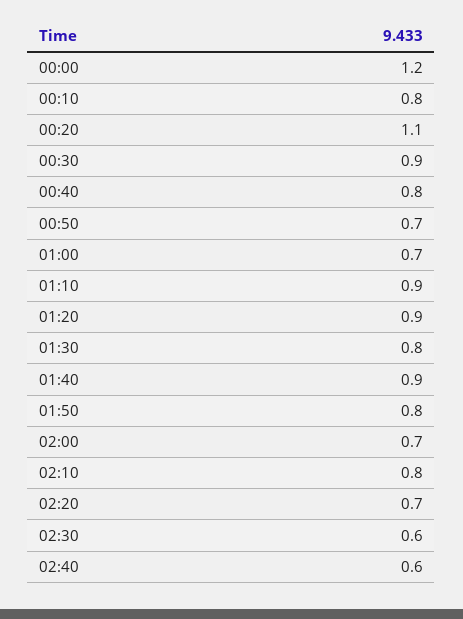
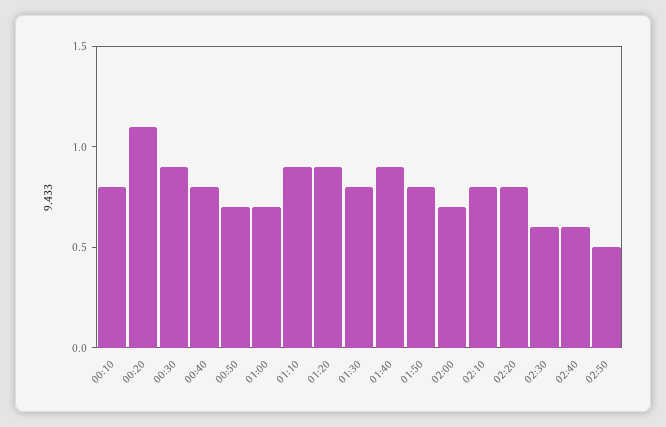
00:00: 1.2 -> none
02:20: 0.7 -> 0.8
02:50: none -> 0.5

